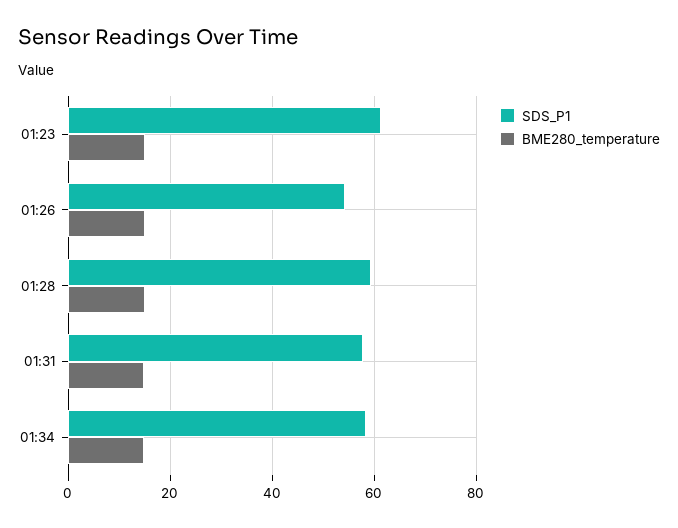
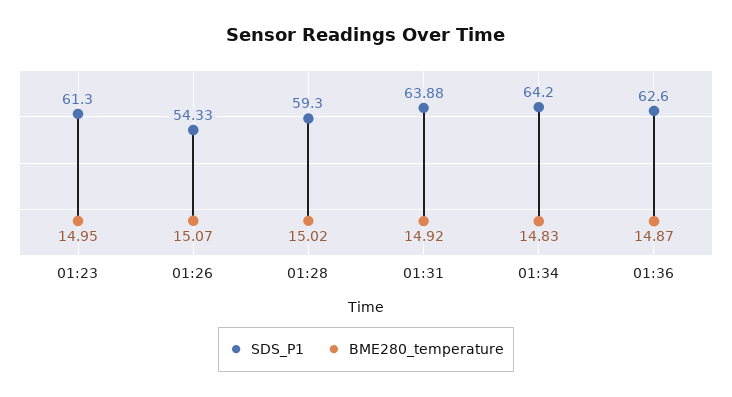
SDS_P1, 01:31: 58 -> 63.88
SDS_P1, 01:34: 58 -> 64.2
SDS_P1, 01:36: none -> 62.6
BME280_temperature, 01:36: none -> 14.87

